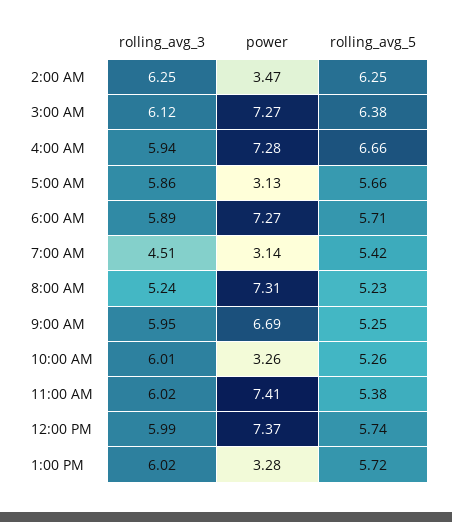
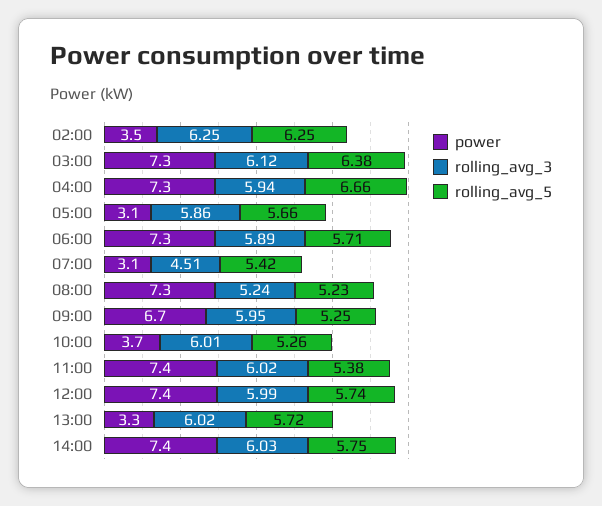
power, 10:00 AM: 3.26 -> 3.7
power, 14:00: none -> 7.4
rolling_avg_3, 14:00: none -> 6.03
rolling_avg_5, 14:00: none -> 5.75

